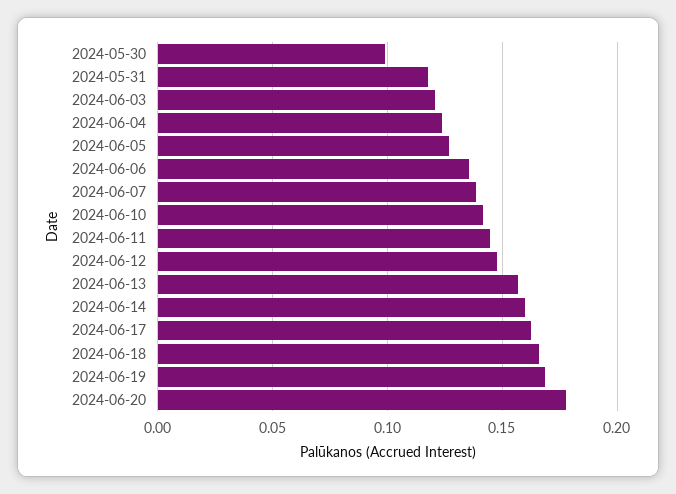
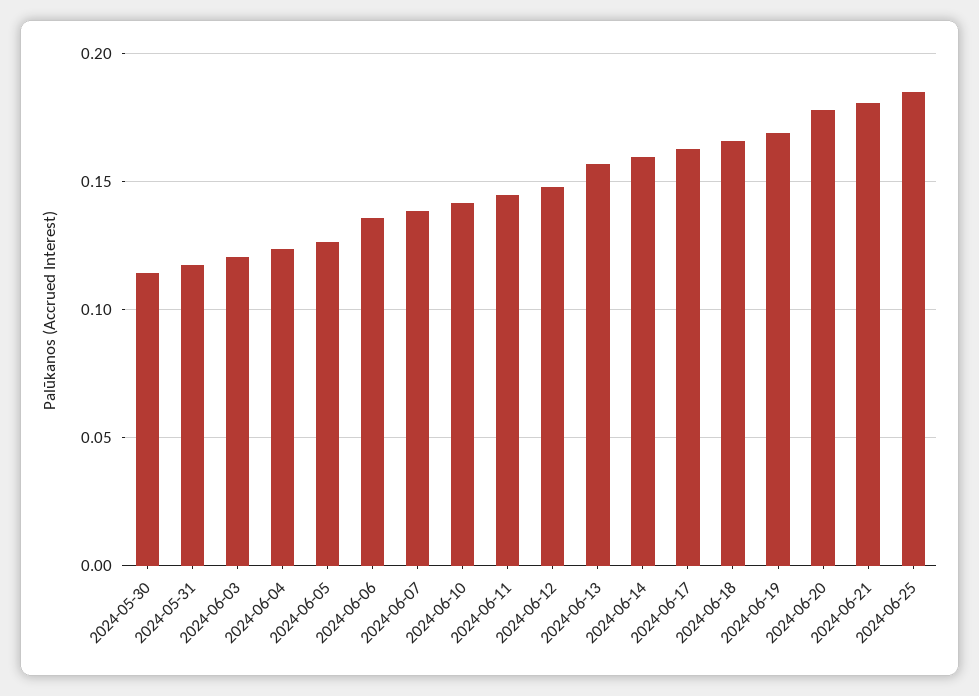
2024-05-30: 0.1 -> 0.115
2024-06-21: none -> 0.18
2024-06-25: none -> 0.185

